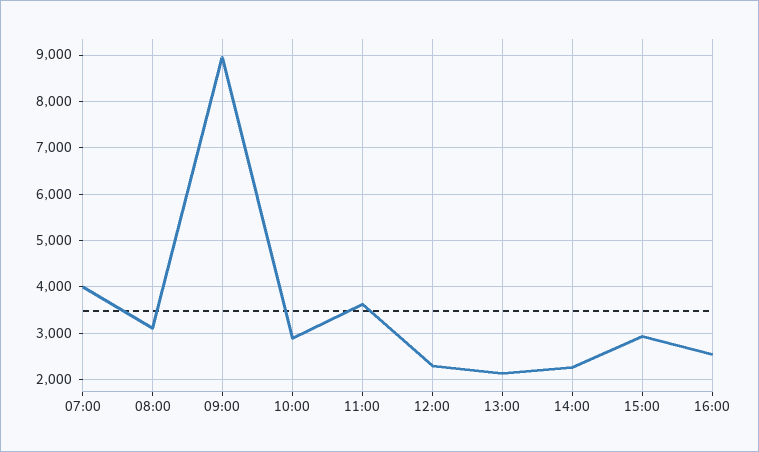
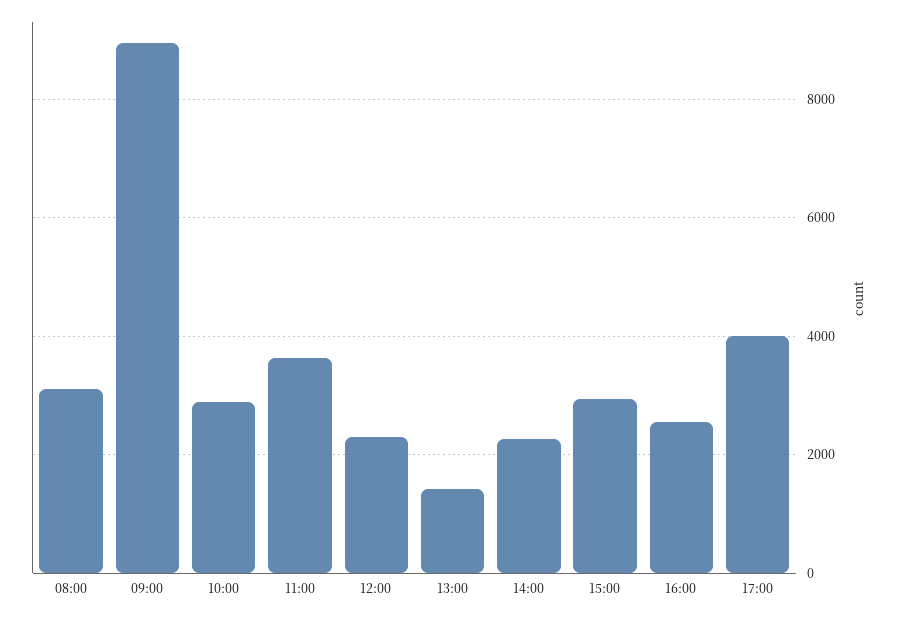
07:00: 4000 -> none
13:00: 2200 -> 1400
17:00: none -> 4000

